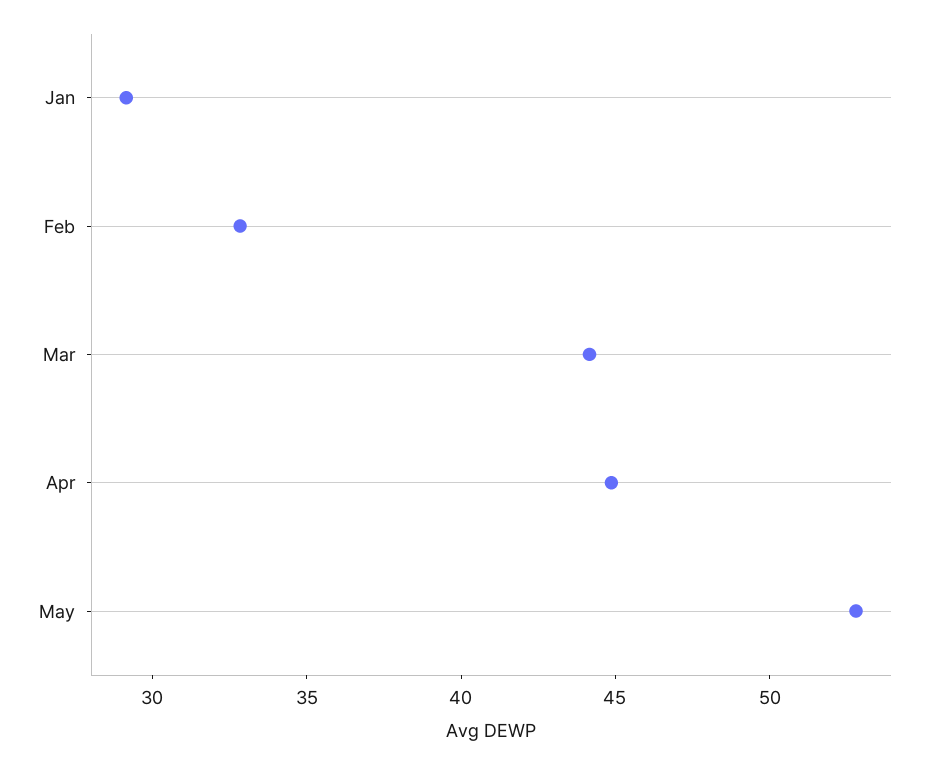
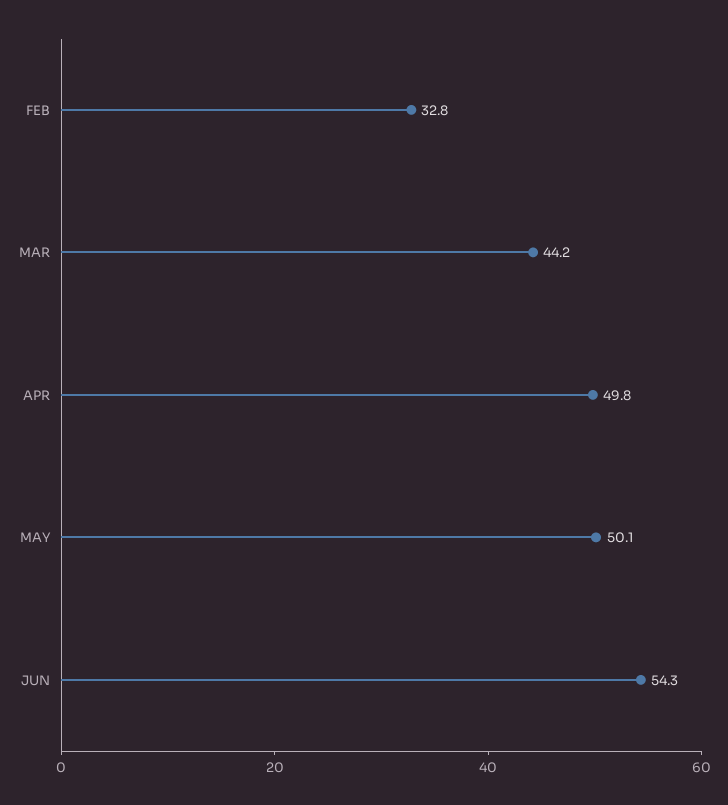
Jan: 29 -> none
Apr: 45 -> 49.8
May: 53 -> 50.1
JUN: none -> 54.3

